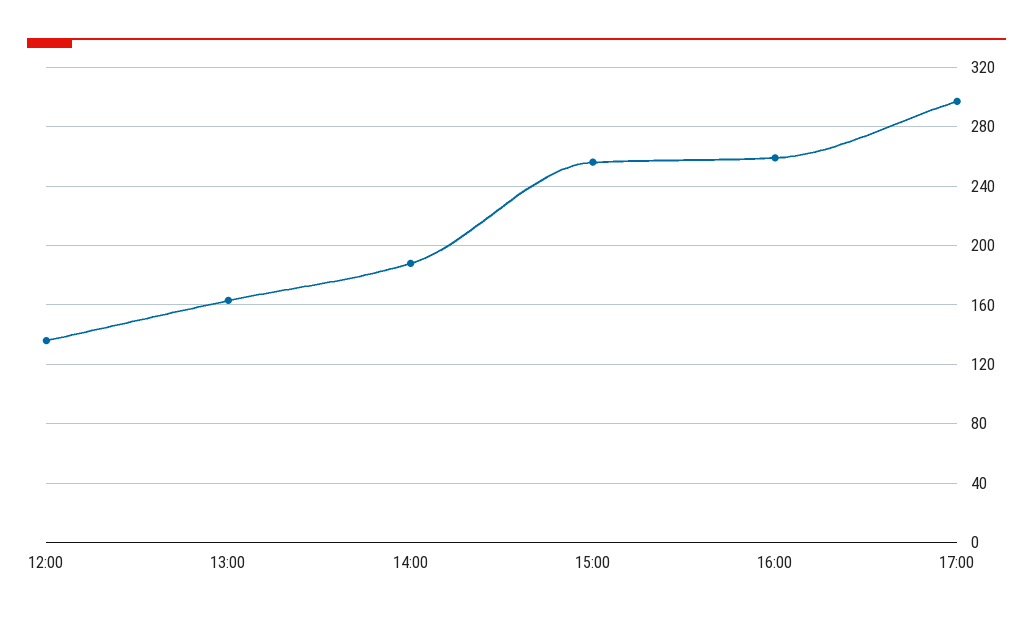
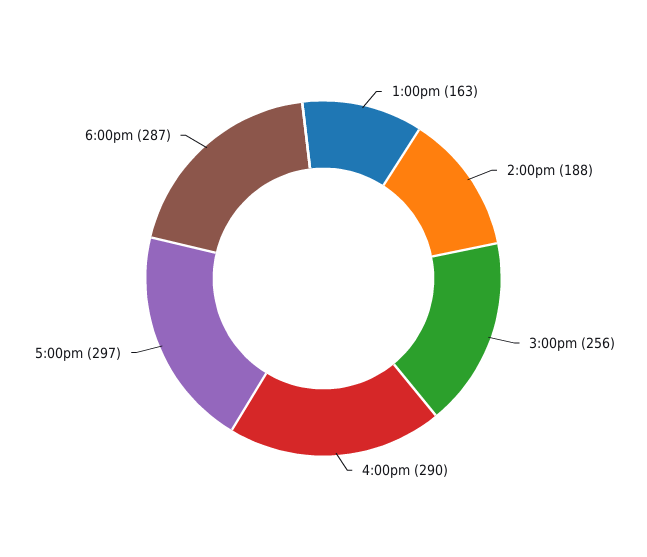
12:00: 135 -> none
16:00: 260 -> 290
6:00pm: none -> 287

